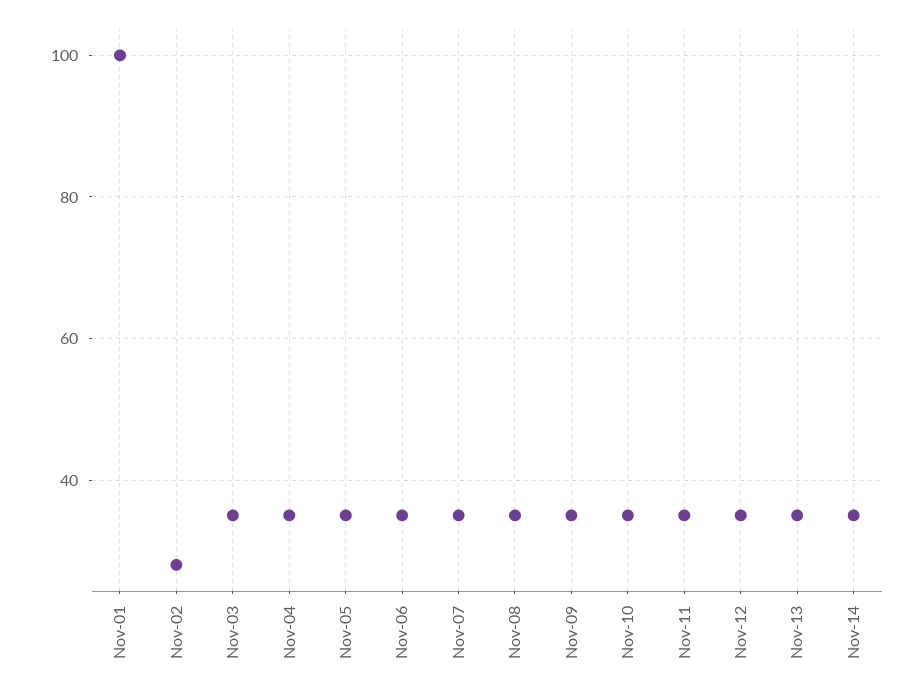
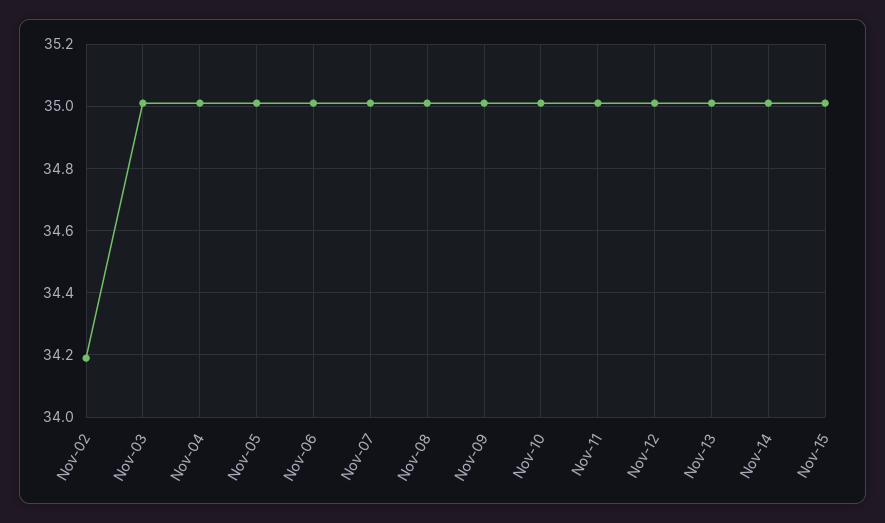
Nov-01: 100 -> none
Nov-02: 28 -> 34.2
Nov-15: none -> 35

